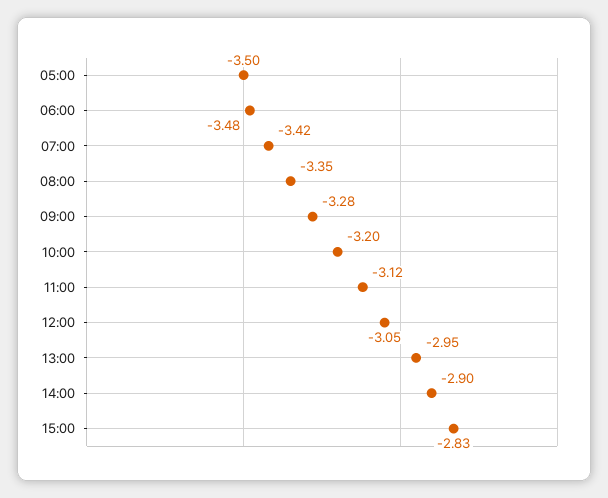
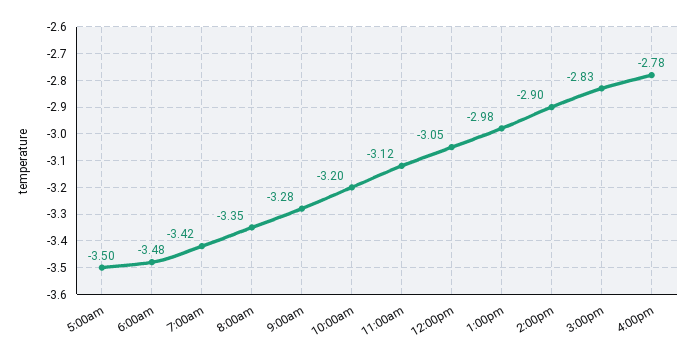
13:00: -2.95 -> -2.98
4:00pm: none -> -2.78

